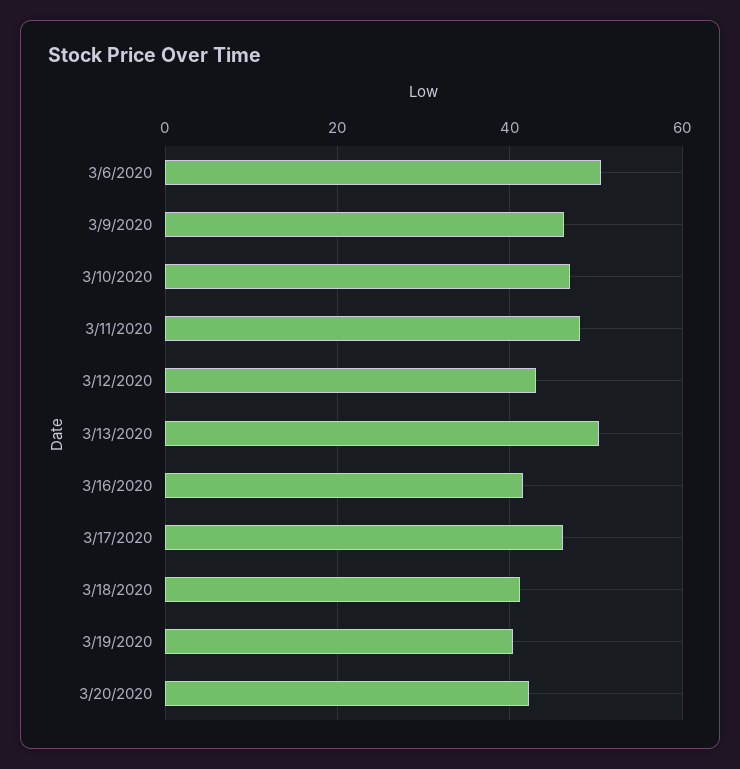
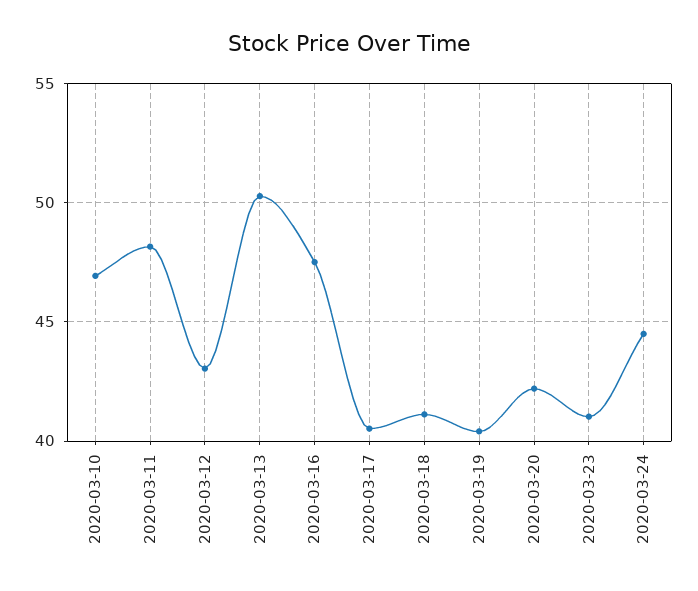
3/6/2020: 50 -> none
3/9/2020: 46 -> none
3/16/2020: 42 -> 47.5
3/17/2020: 46 -> 40.5
2020-03-23: none -> 41
2020-03-24: none -> 44.5

